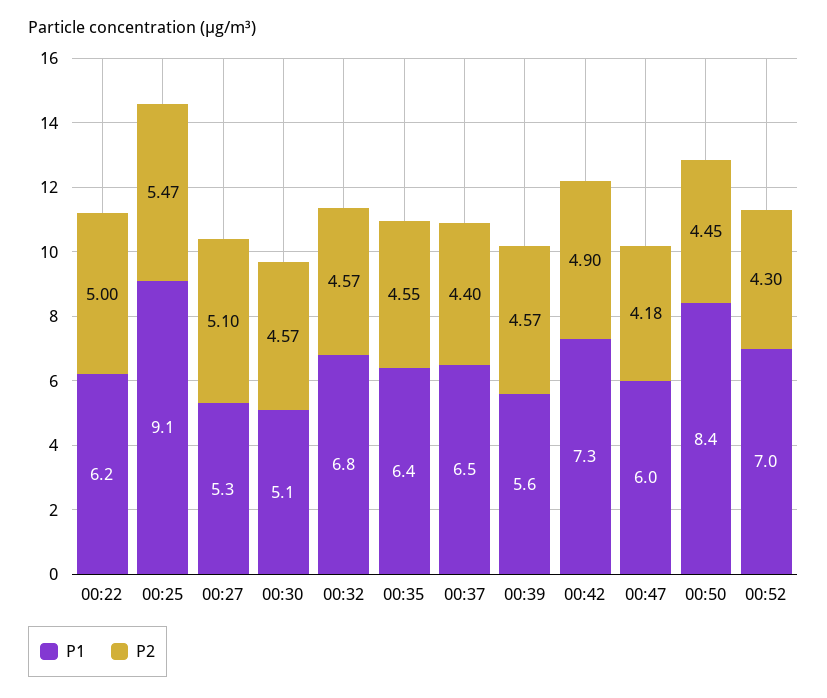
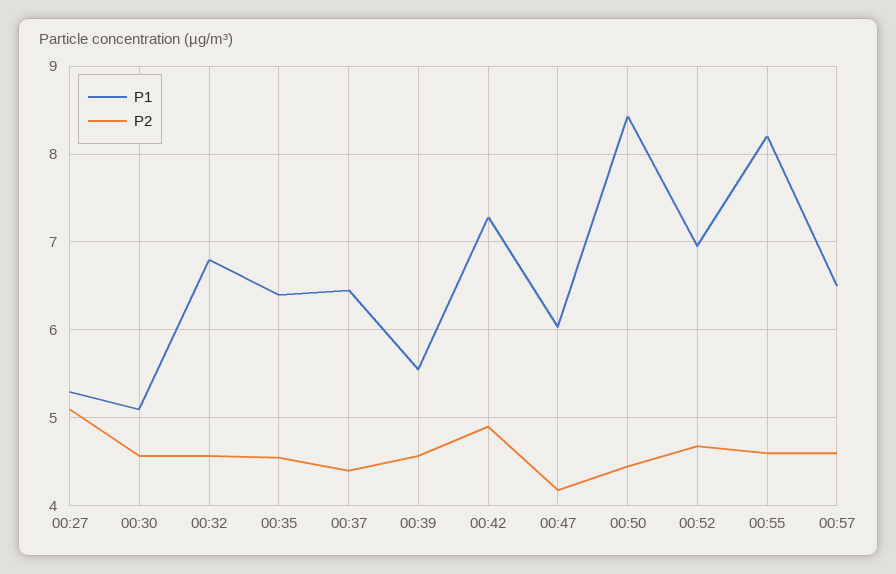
P1, 00:22: 6.2 -> none
P2, 00:22: 5 -> none
P1, 00:25: 9.1 -> none
P2, 00:25: 5.47 -> none
P2, 00:52: 4.3 -> 4.7
P1, 00:55: none -> 8.2
P2, 00:55: none -> 4.6
P1, 00:57: none -> 6.5
P2, 00:57: none -> 4.6

